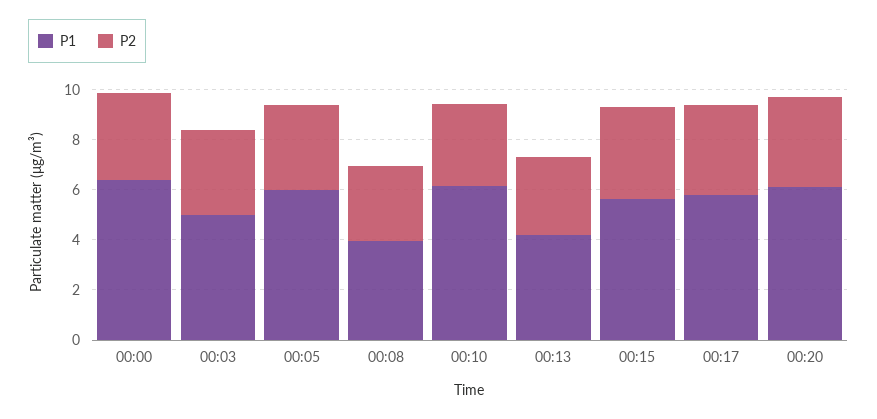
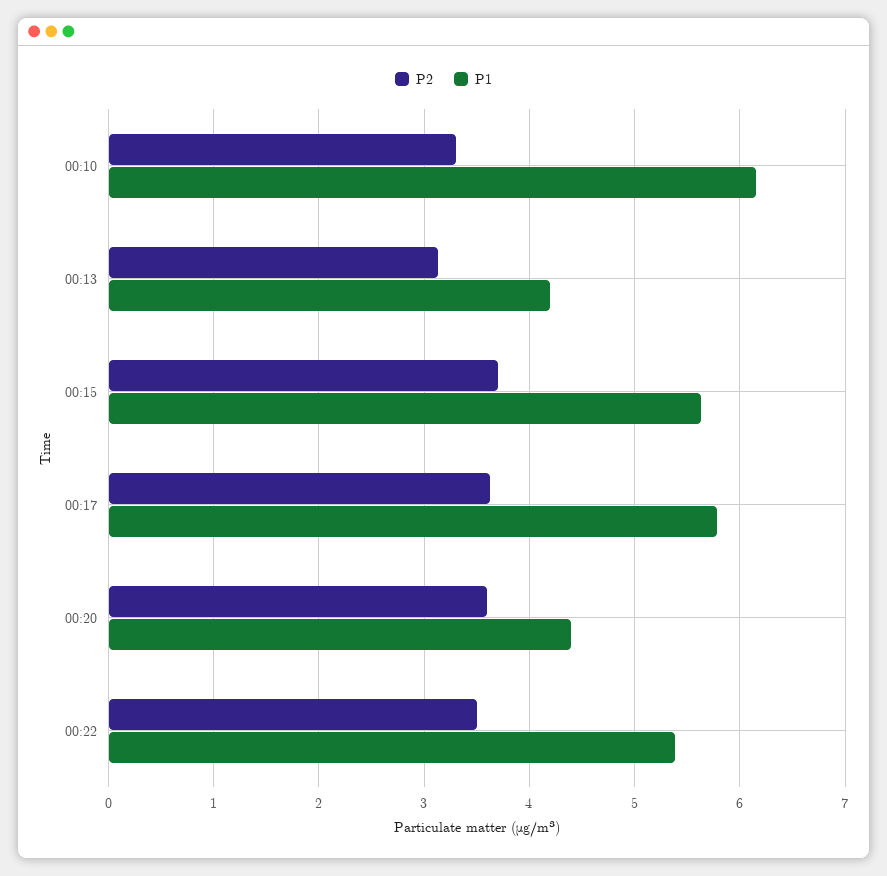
P1, 00:00: 6.5 -> none
P2, 00:00: 3.5 -> none
P1, 00:03: 5 -> none
P2, 00:03: 3.5 -> none
P1, 00:05: 6 -> none
P2, 00:05: 3.5 -> none
P1, 00:08: 4 -> none
P2, 00:08: 3 -> none
P1, 00:20: 6 -> 4.4
P2, 00:22: none -> 3.5
P1, 00:22: none -> 5.4

